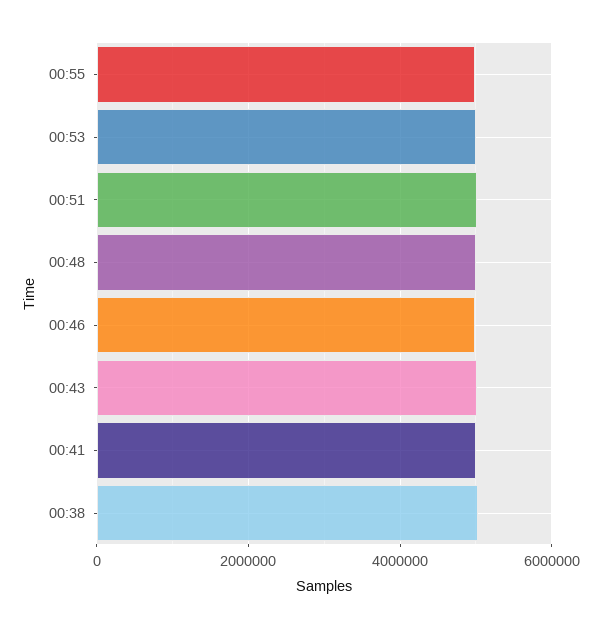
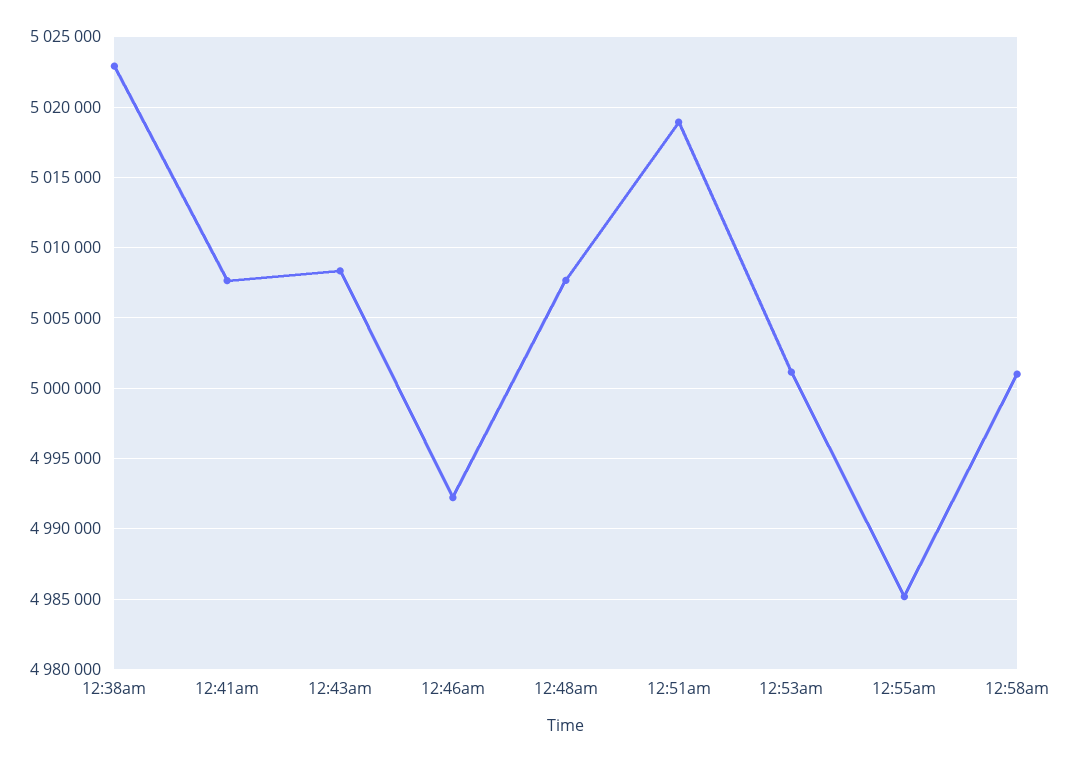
12:58am: none -> 5001000

